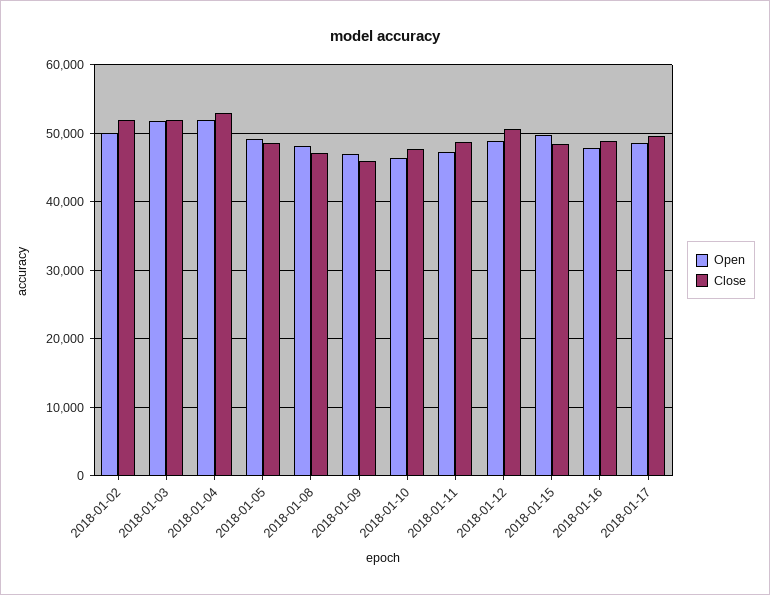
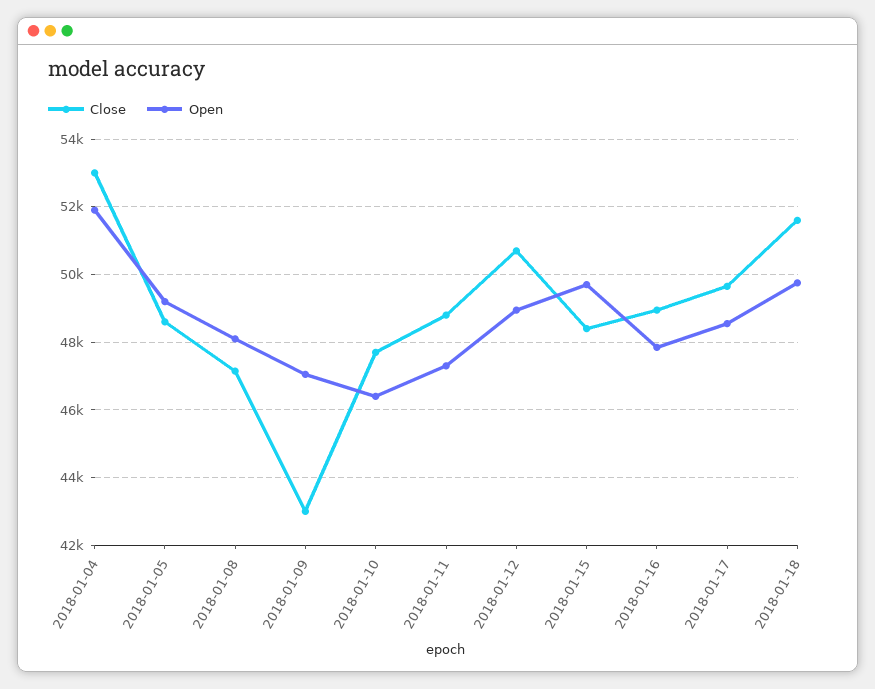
Open, 2018-01-02: 50000 -> none
Close, 2018-01-02: 52000 -> none
Open, 2018-01-03: 52000 -> none
Close, 2018-01-03: 52000 -> none
Close, 2018-01-09: 46000 -> 43000
Close, 2018-01-18: none -> 51600
Open, 2018-01-18: none -> 49800

